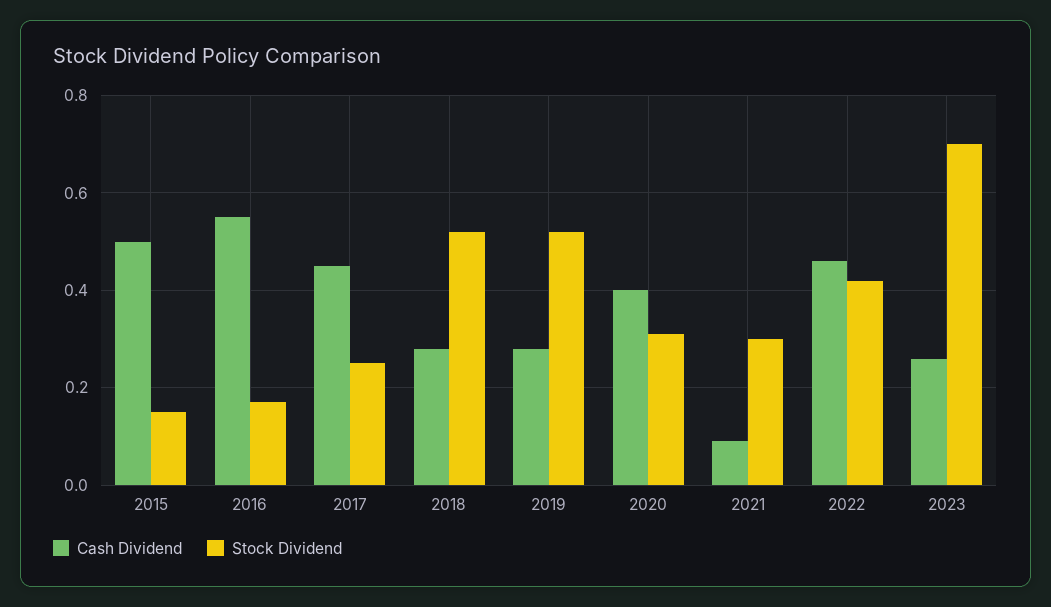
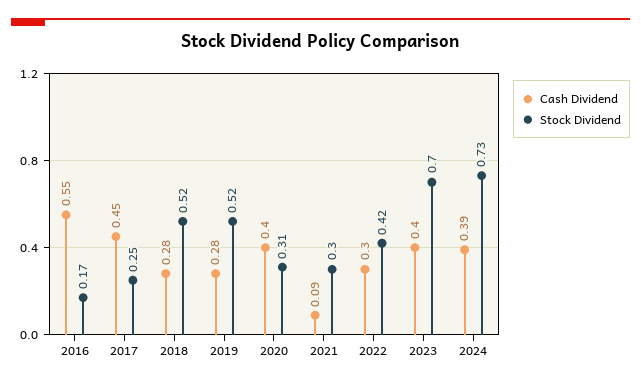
Cash Dividend, 2015: 0.5 -> none
Stock Dividend, 2015: 0.15 -> none
Cash Dividend, 2022: 0.45 -> 0.3
Cash Dividend, 2023: 0.25 -> 0.4
Cash Dividend, 2024: none -> 0.39
Stock Dividend, 2024: none -> 0.73

